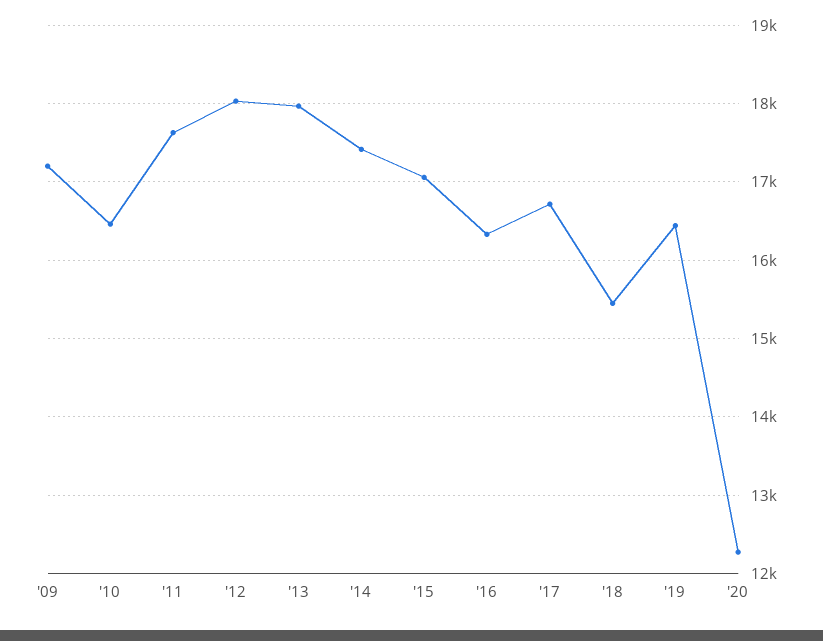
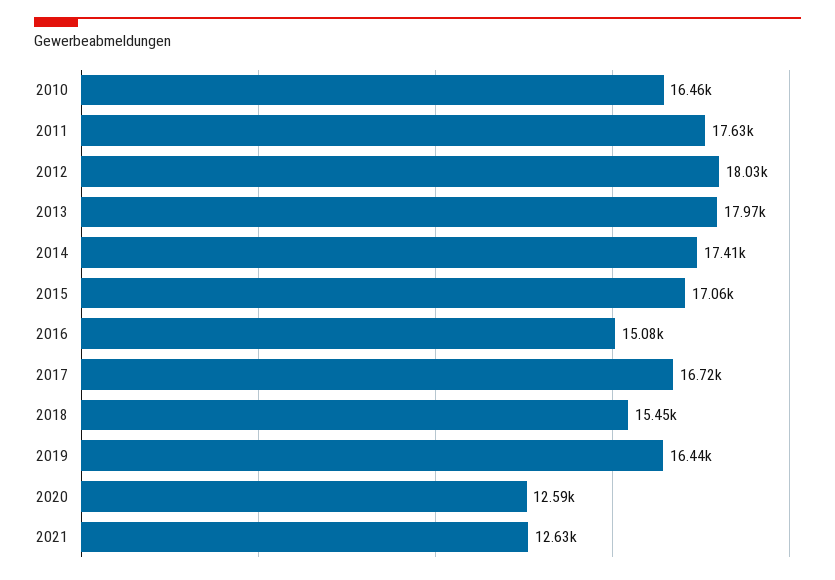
'09: 17200 -> none
'16: 16300 -> 15080
'20: 12300 -> 12590
2021: none -> 12630

